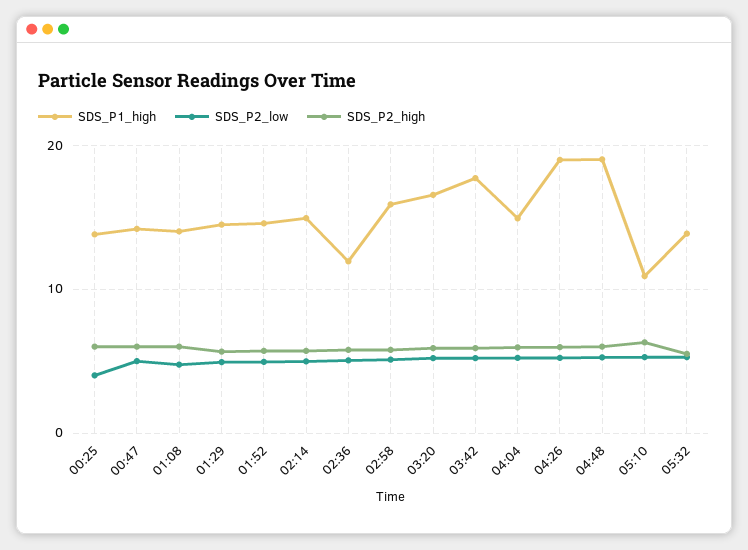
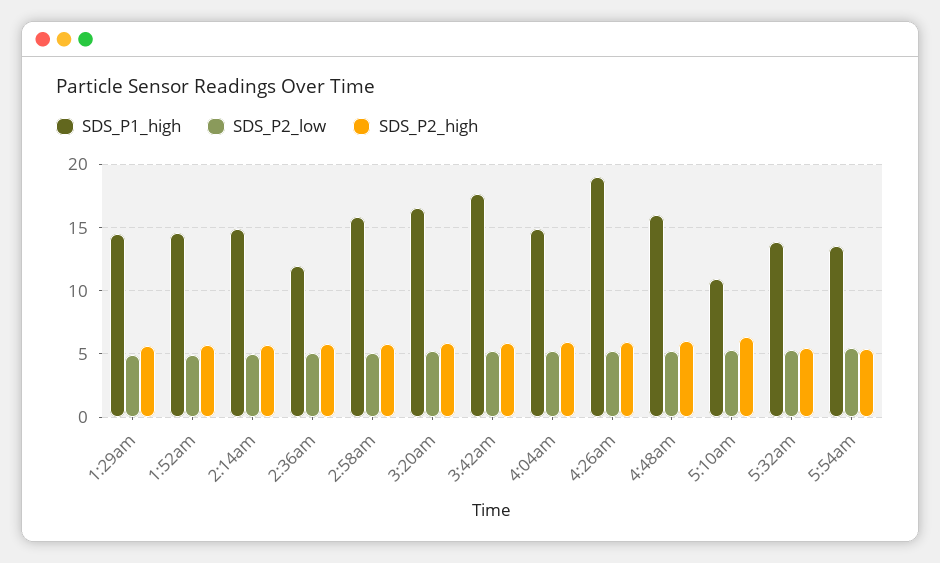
SDS_P1_high, 00:25: 14 -> none
SDS_P2_low, 00:25: 4 -> none
SDS_P2_high, 00:25: 6 -> none
SDS_P1_high, 00:47: 14 -> none
SDS_P2_low, 00:47: 5 -> none
SDS_P2_high, 00:47: 6 -> none
SDS_P1_high, 01:08: 14 -> none
SDS_P2_low, 01:08: 5 -> none
SDS_P2_high, 01:08: 6 -> none
SDS_P1_high, 04:48: 19 -> 16
SDS_P1_high, 5:54am: none -> 13.5
SDS_P2_low, 5:54am: none -> 5.5
SDS_P2_high, 5:54am: none -> 5.5

